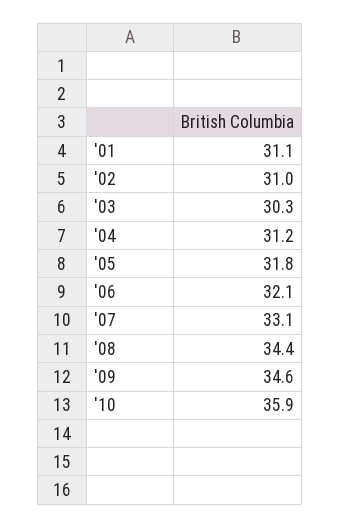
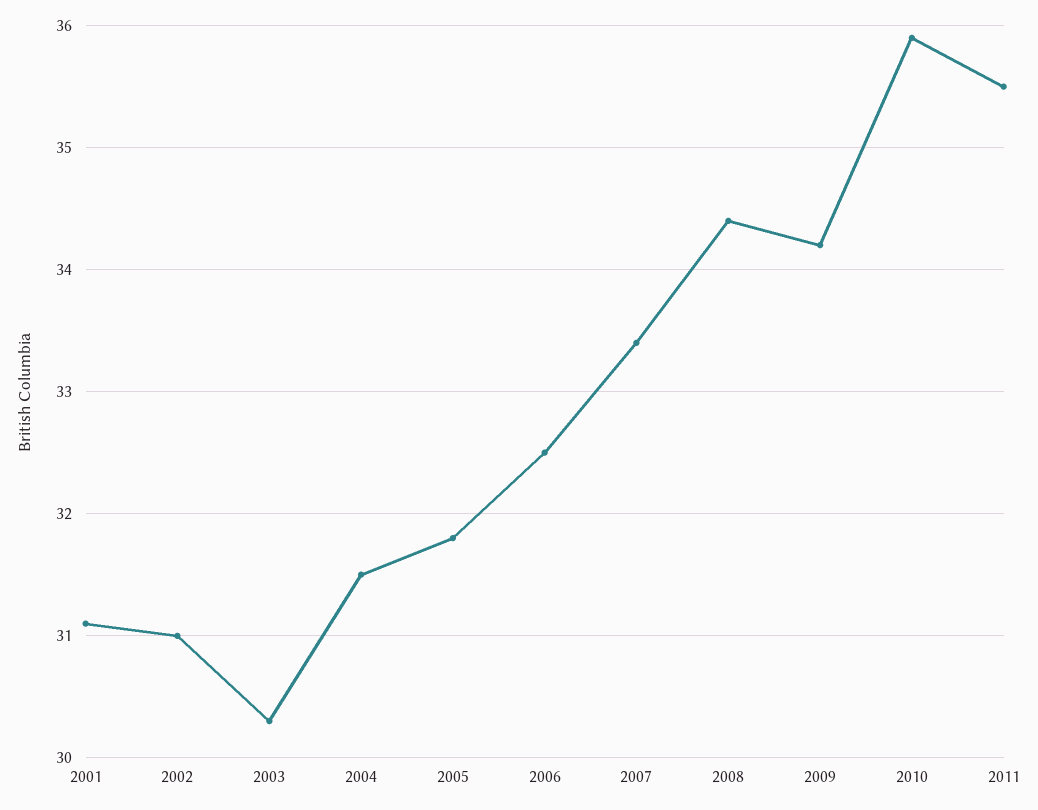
'04: 31.2 -> 31.5
'06: 32.1 -> 32.5
'07: 33.1 -> 33.4
'09: 34.6 -> 34.2
2011: none -> 35.5

